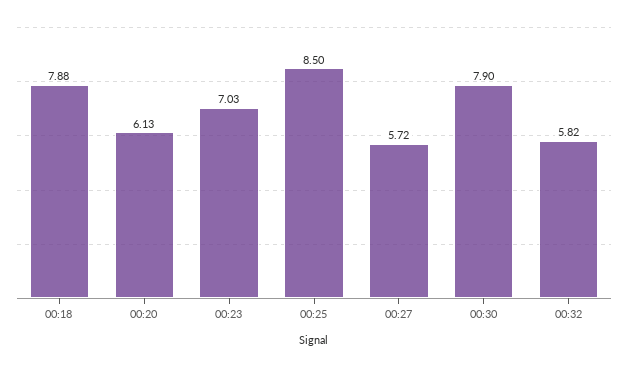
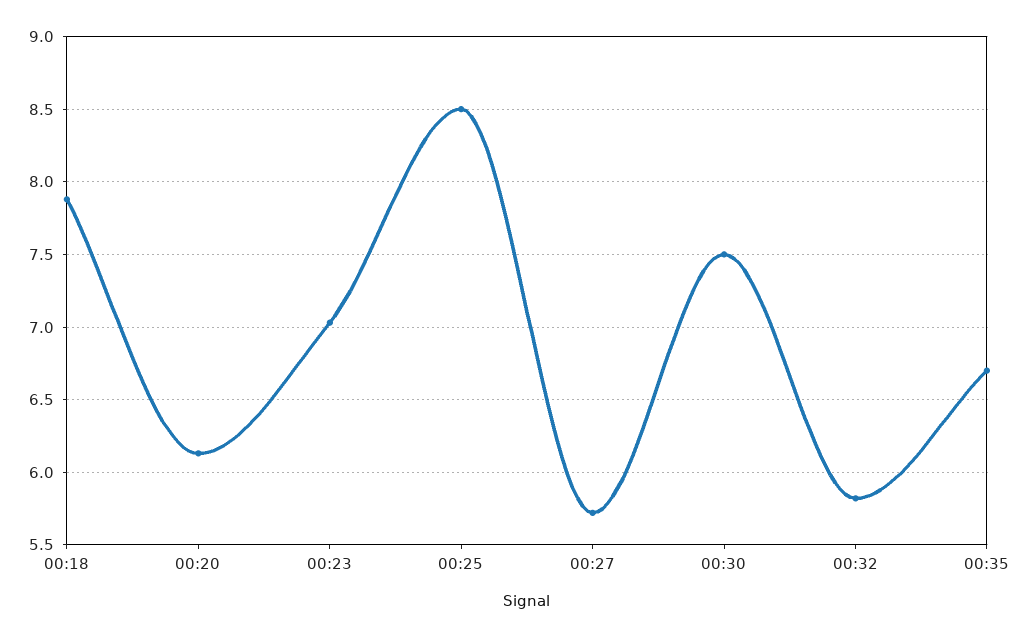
00:30: 7.9 -> 7.5
00:35: none -> 6.7

